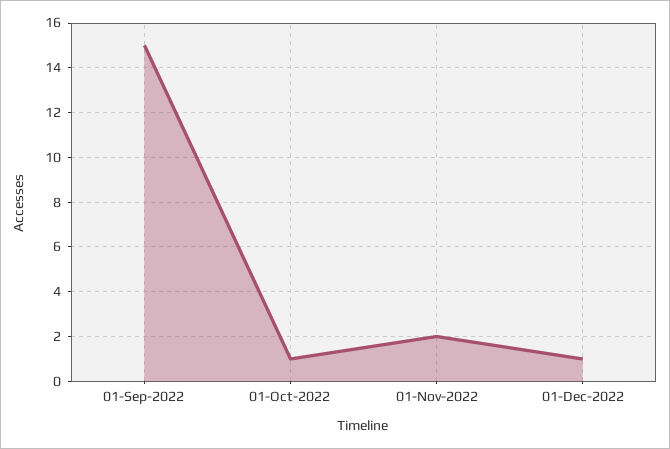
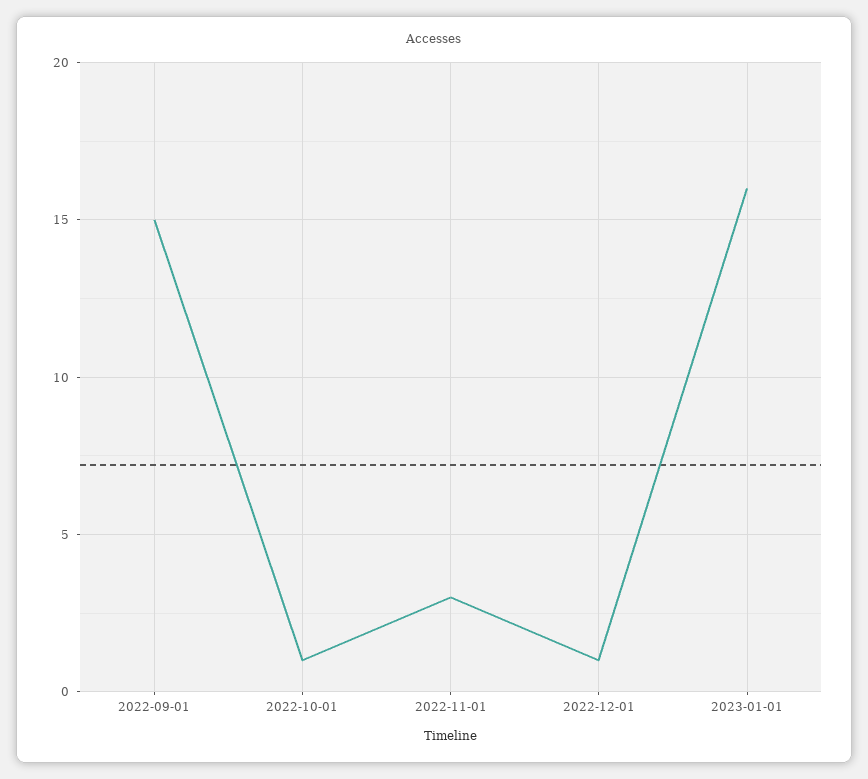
01-Nov-2022: 2 -> 3
2023-01-01: none -> 16

